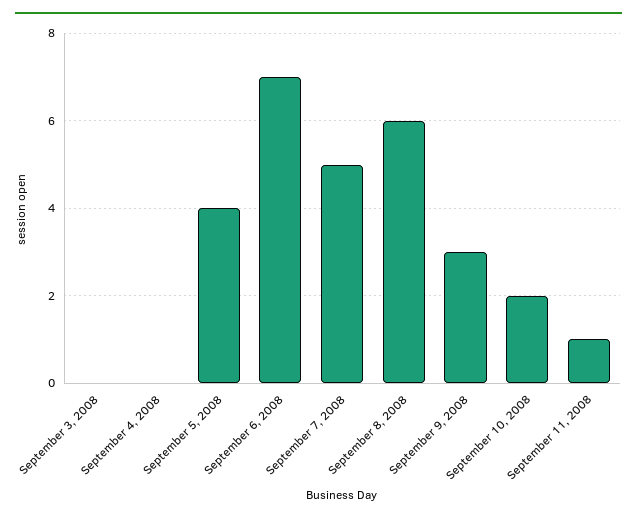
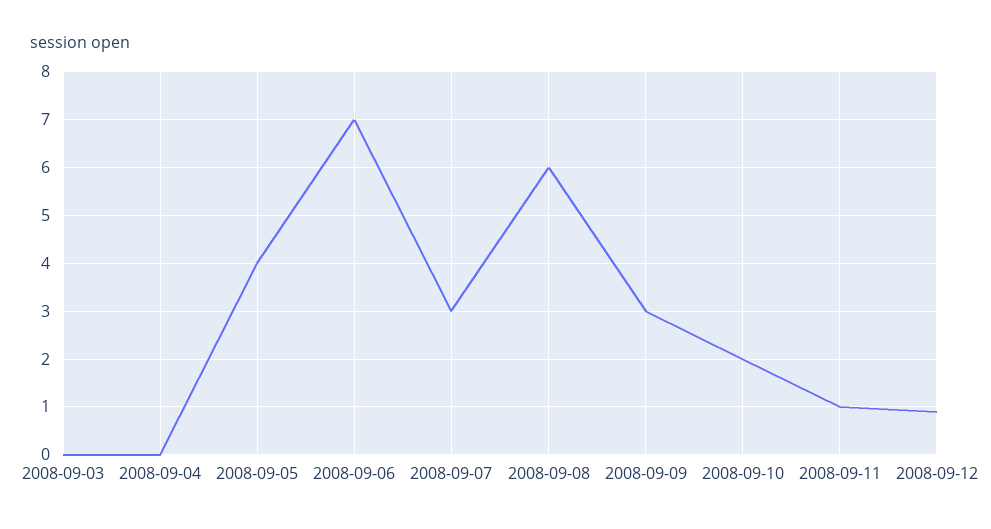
September 7, 2008: 5 -> 3
2008-09-12: none -> 1

